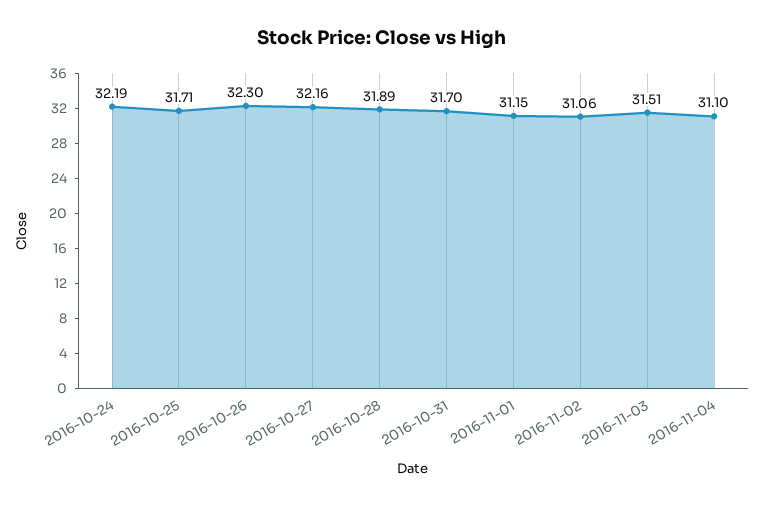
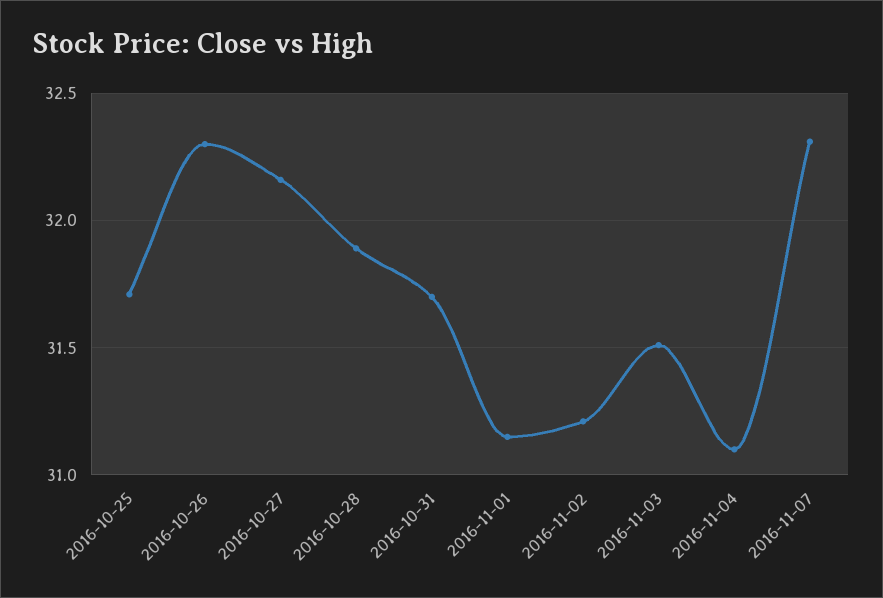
2016-10-24: 32.19 -> none
2016-11-02: 31.06 -> 31.2
2016-11-07: none -> 32.3

